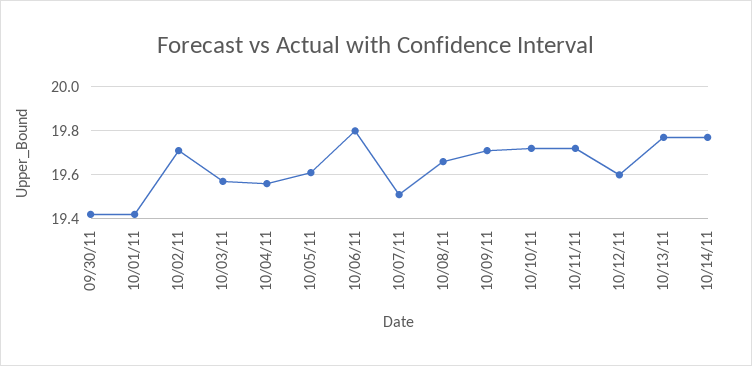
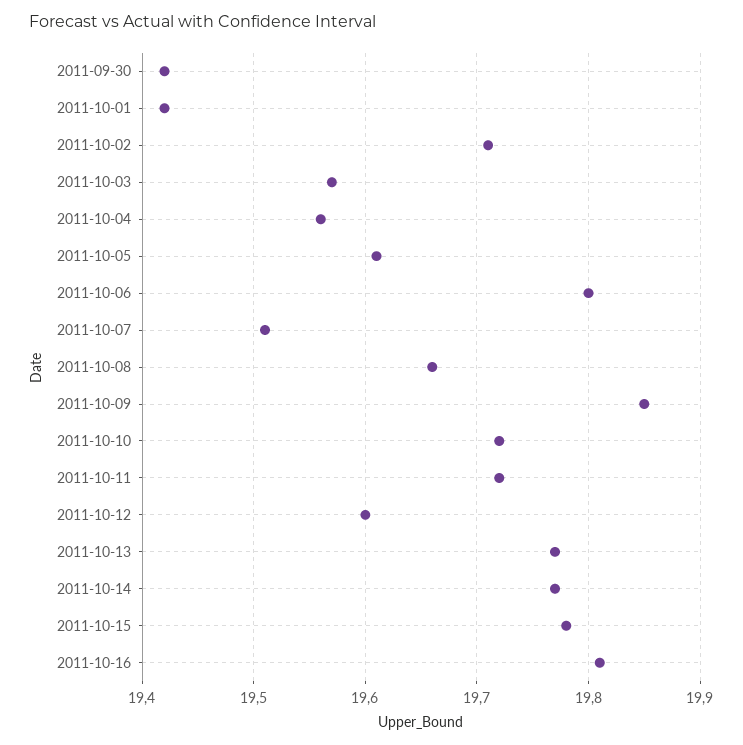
10/09/11: 19.7 -> 19.85
2011-10-15: none -> 19.78
2011-10-16: none -> 19.81

